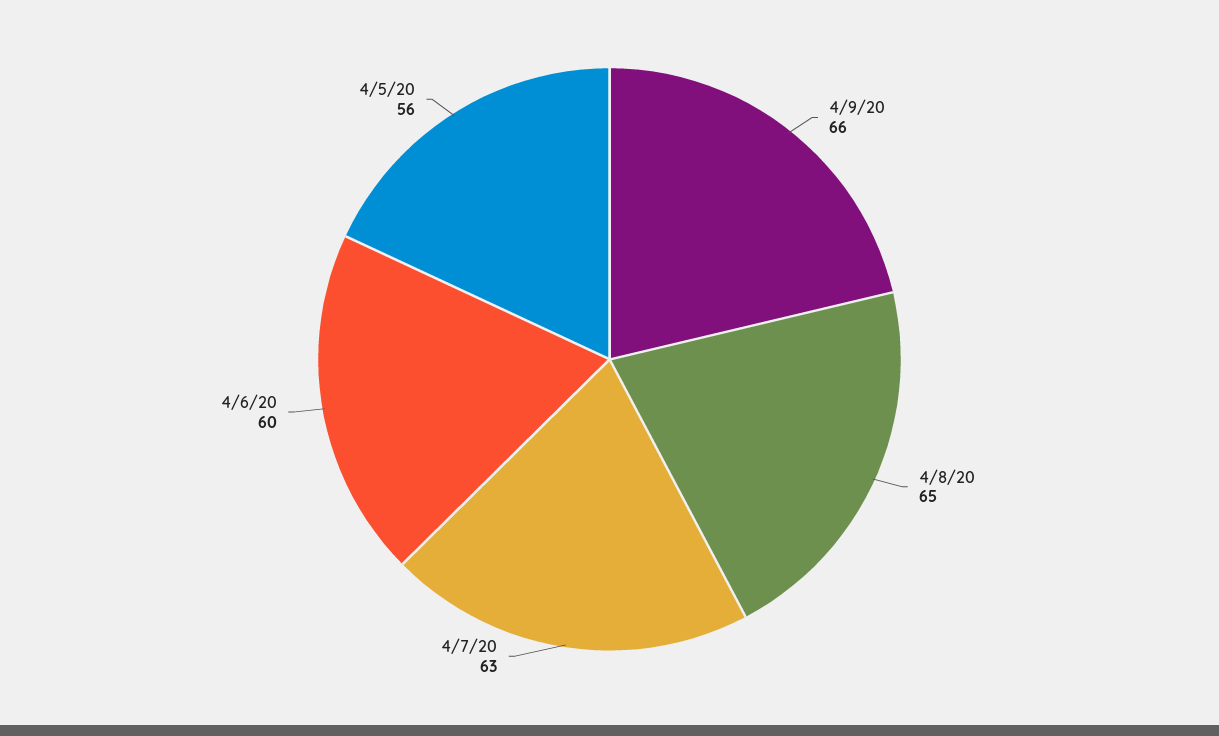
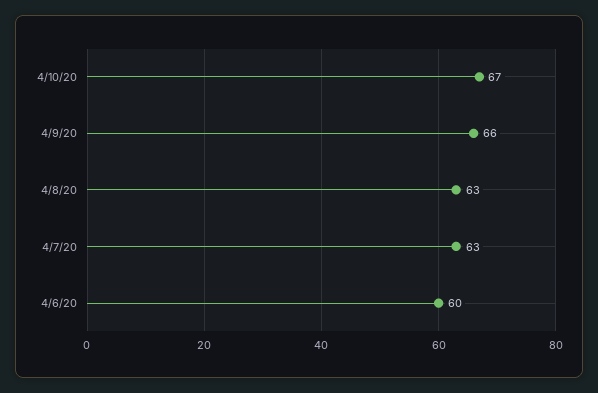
4/8/20: 65 -> 63
4/5/20: 56 -> none
4/10/20: none -> 67

